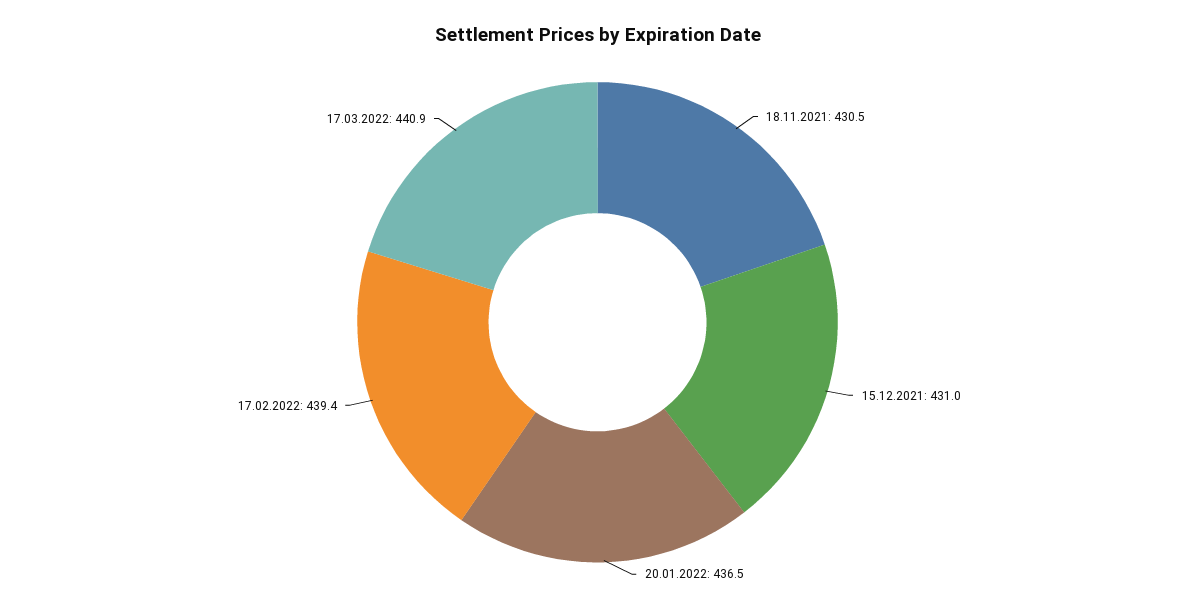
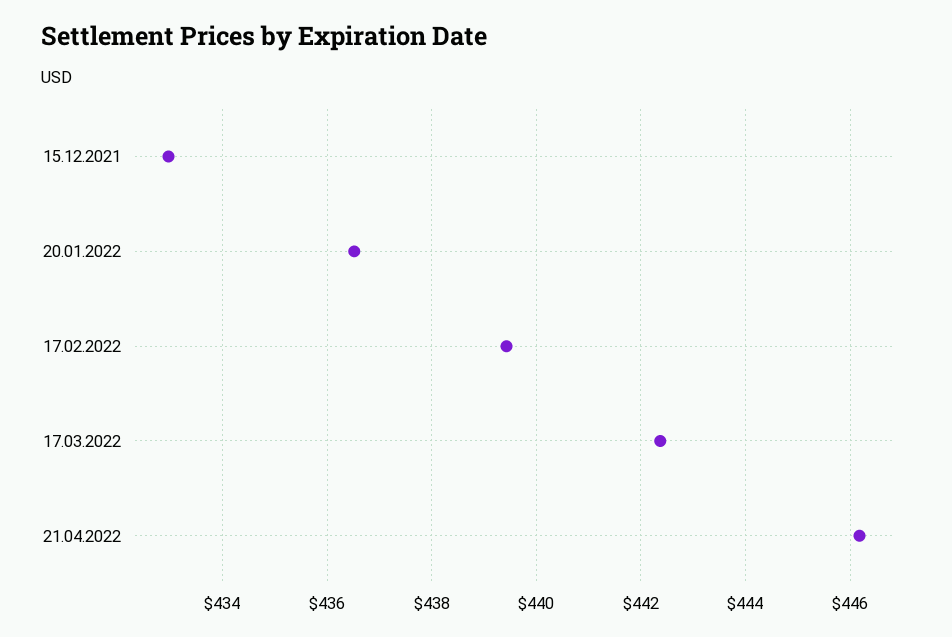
18.11.2021: 430.5 -> none
15.12.2021: 431 -> 433
17.03.2022: 440.9 -> 442.4
21.04.2022: none -> 446.2

